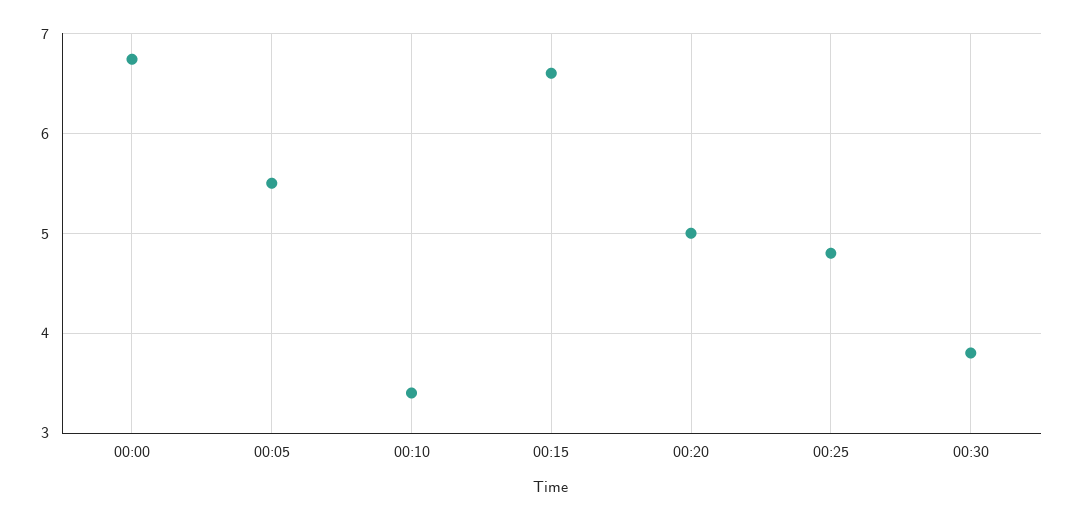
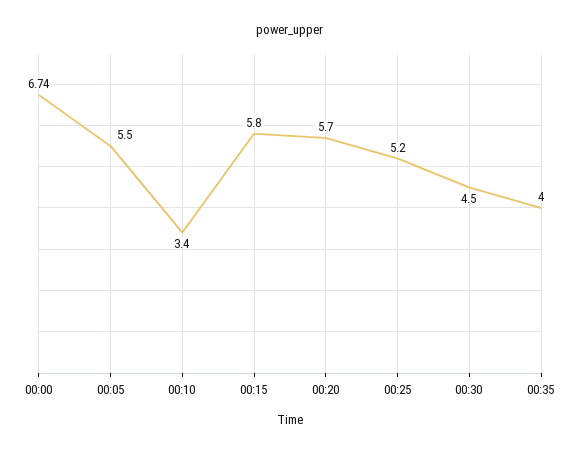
00:15: 6.6 -> 5.8
00:20: 5 -> 5.7
00:25: 4.8 -> 5.2
00:30: 3.8 -> 4.5
00:35: none -> 4

